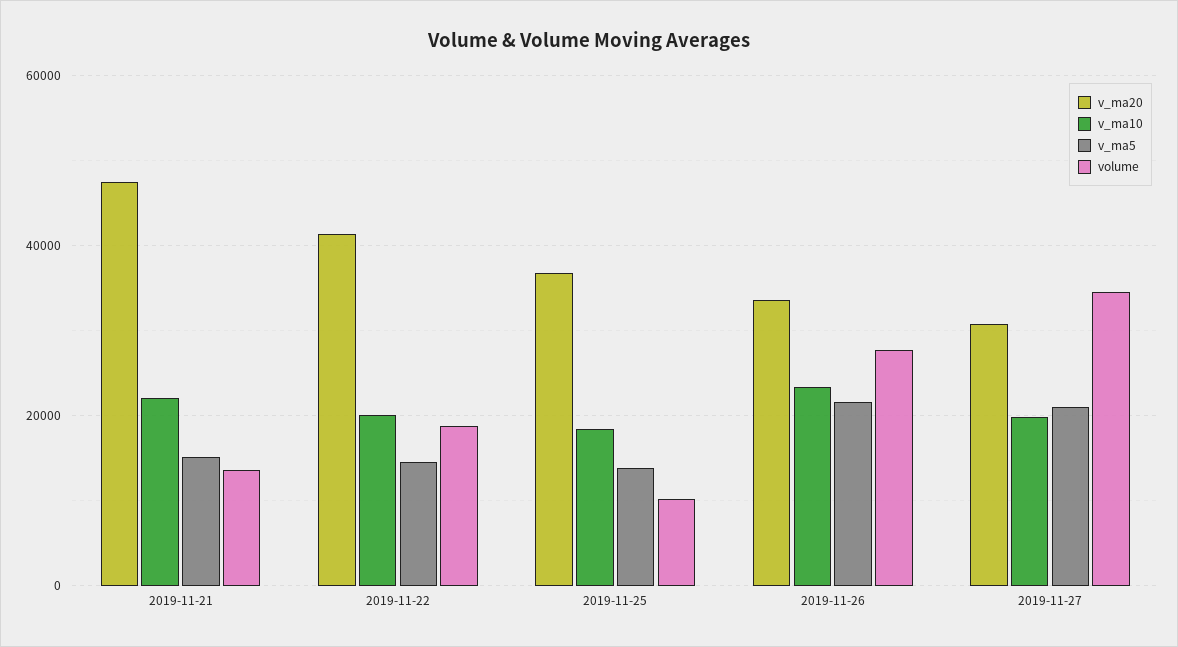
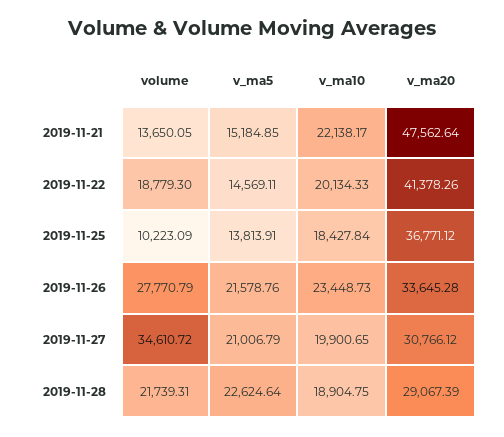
volume, 2019-11-28: none -> 21739.31
v_ma5, 2019-11-28: none -> 22624.64
v_ma10, 2019-11-28: none -> 18904.75
v_ma20, 2019-11-28: none -> 29067.39

